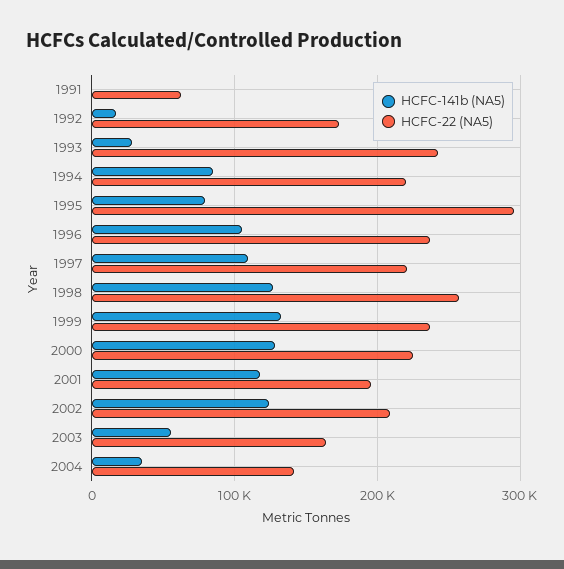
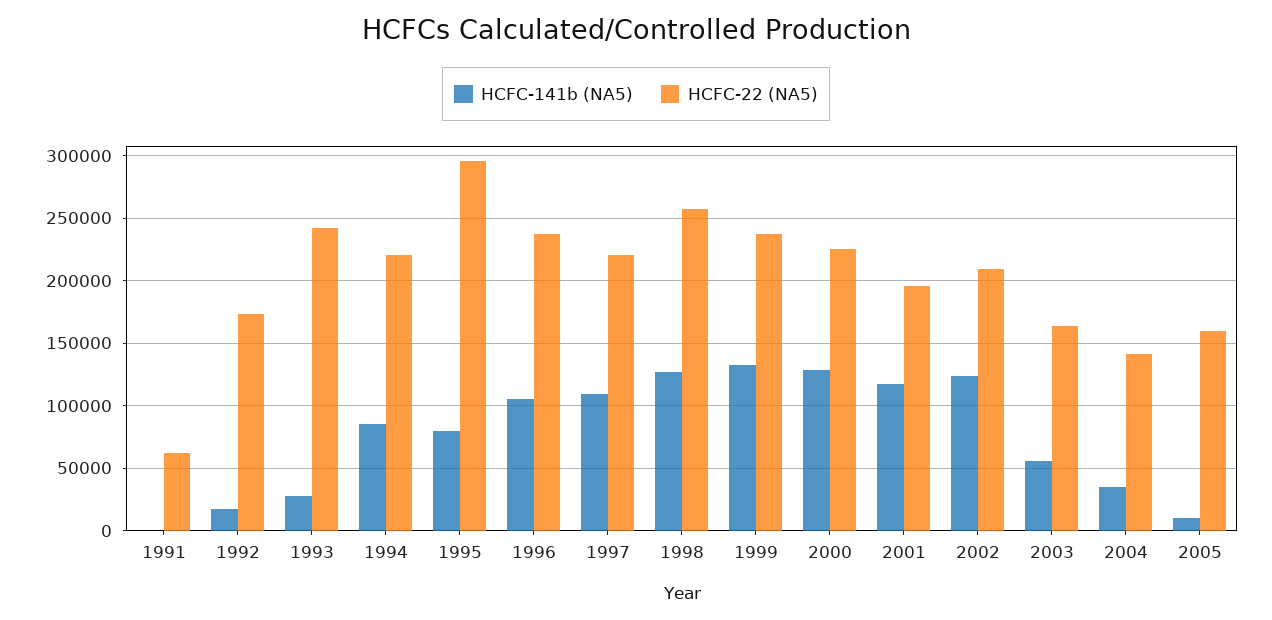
HCFC-141b (NA5), 2005: none -> 10000
HCFC-22 (NA5), 2005: none -> 160000

